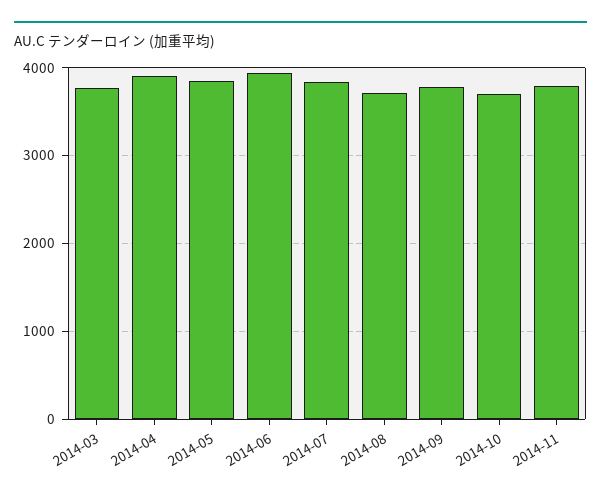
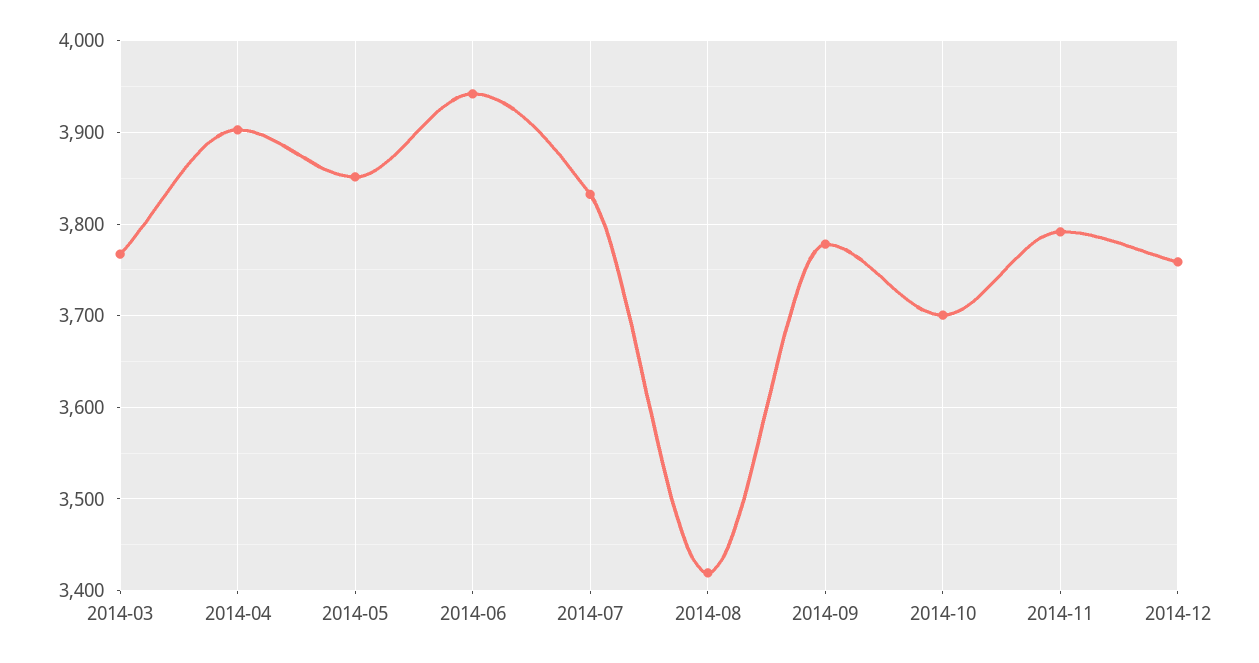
2014-08: 3700 -> 3420
2014-12: none -> 3760

